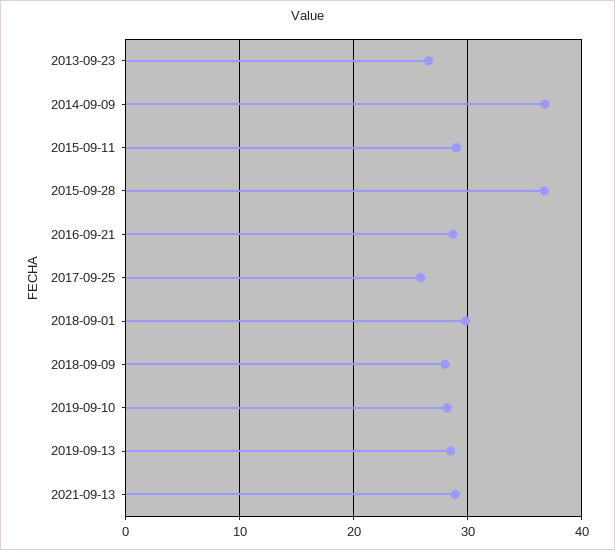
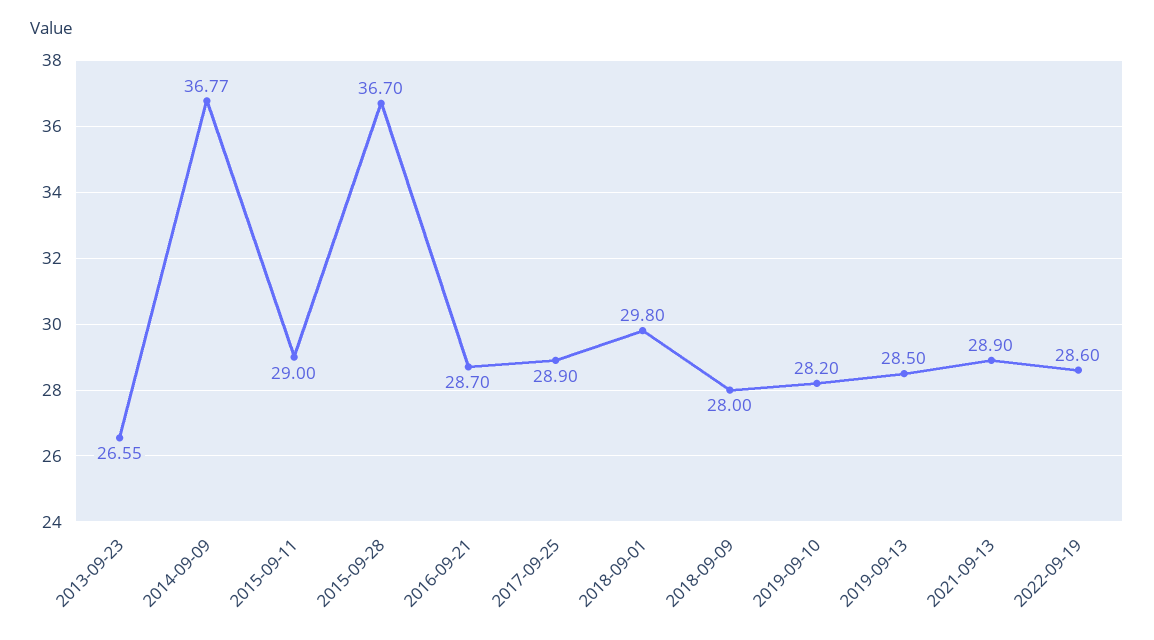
2017-09-25: 26 -> 28.9
2022-09-19: none -> 28.6

